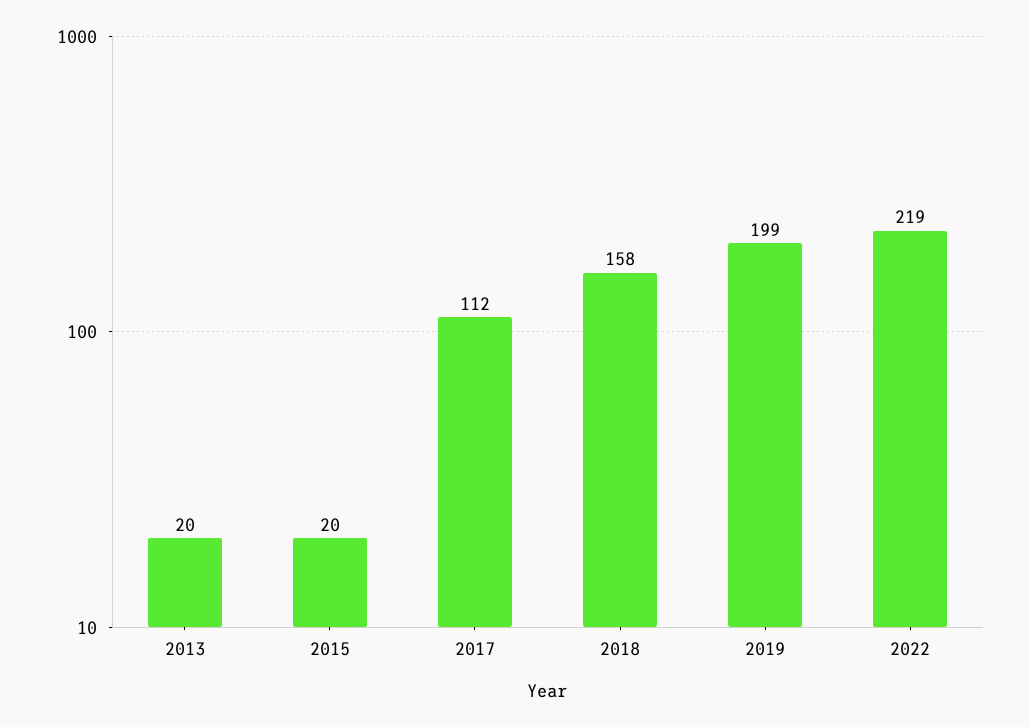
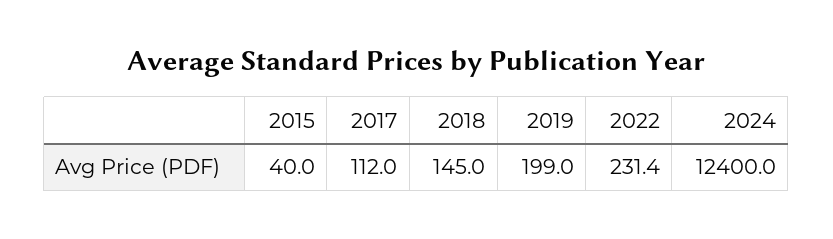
2013: 20 -> none
2015: 20 -> 40
2018: 158 -> 145
2022: 219 -> 231.4
2024: none -> 12400

